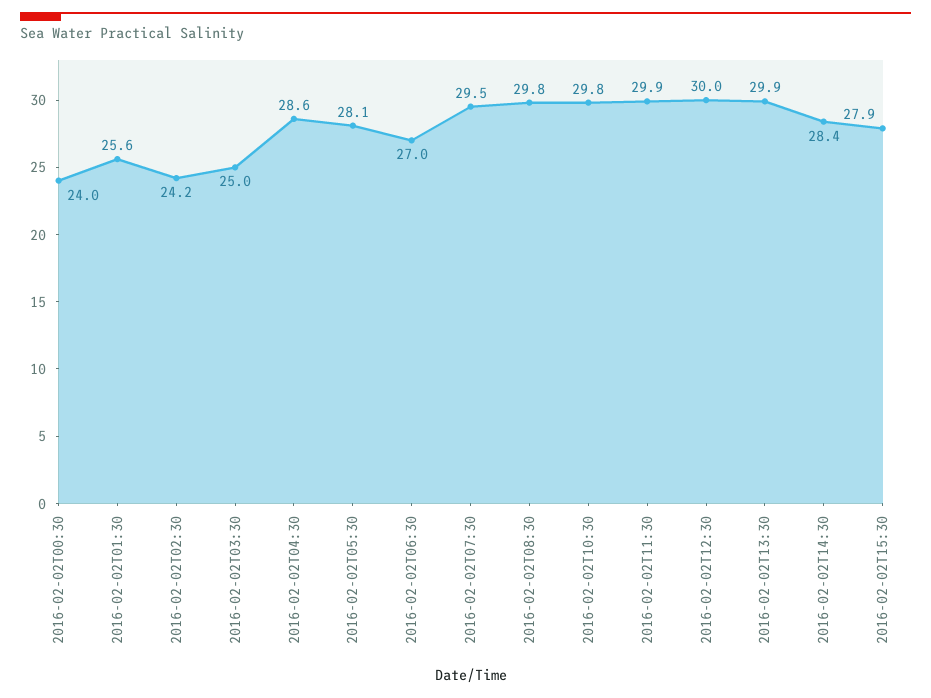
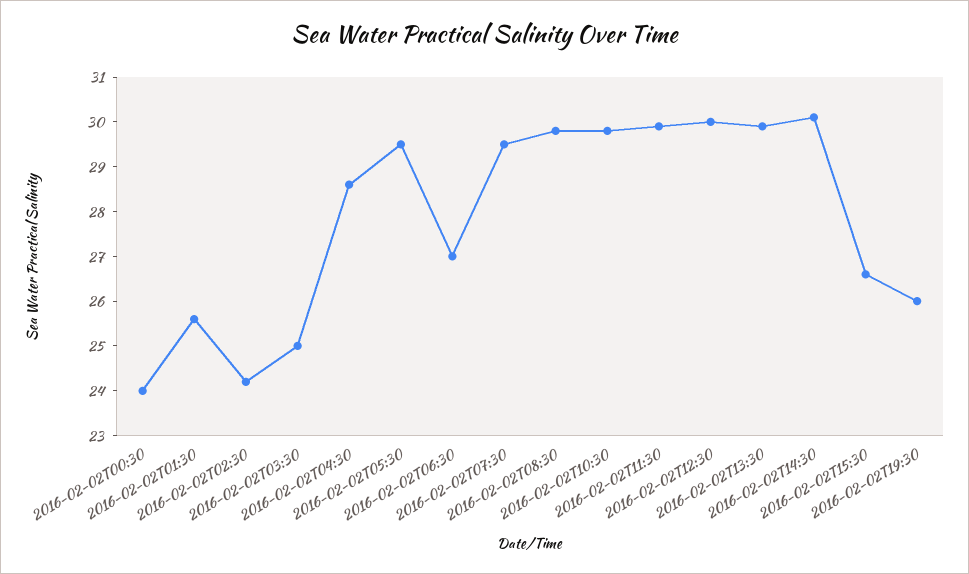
2016-02-02T05:30: 28.1 -> 29.5
2016-02-02T14:30: 28.4 -> 30
2016-02-02T15:30: 27.9 -> 26.5
2016-02-02T19:30: none -> 26

